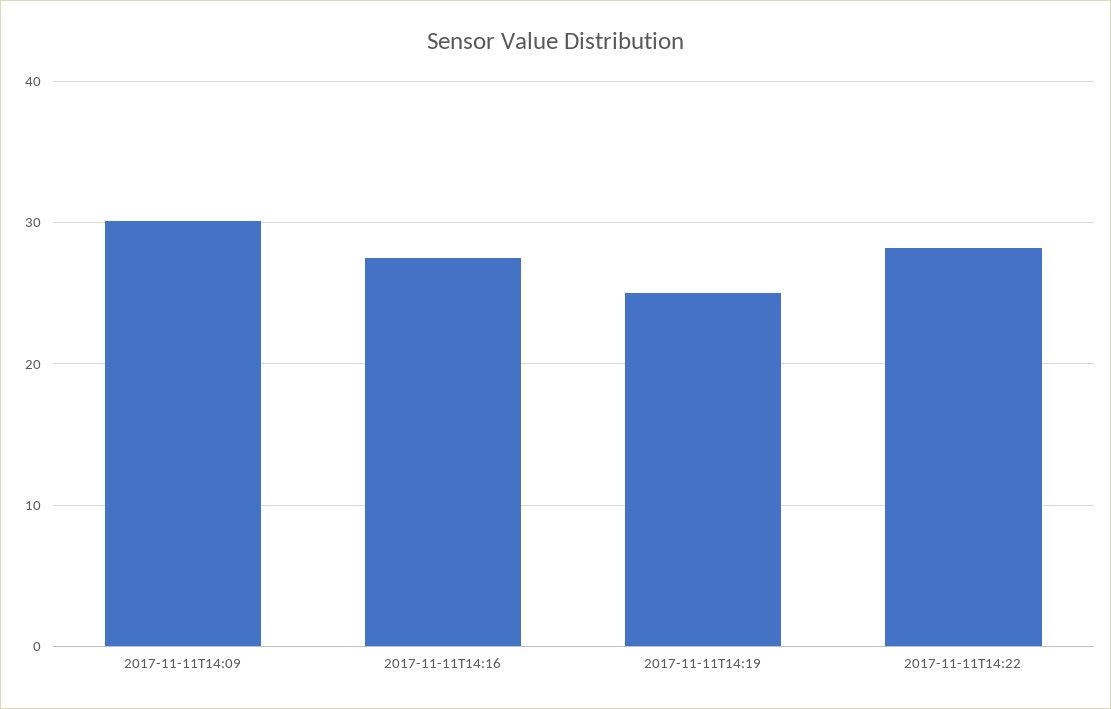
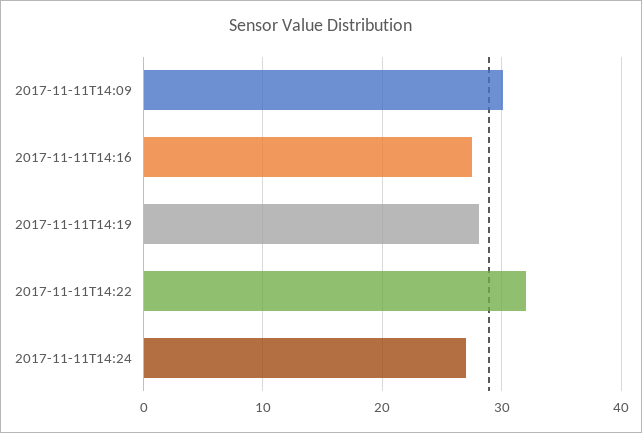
2017-11-11T14:19: 25 -> 28
2017-11-11T14:22: 28 -> 32
2017-11-11T14:24: none -> 27

